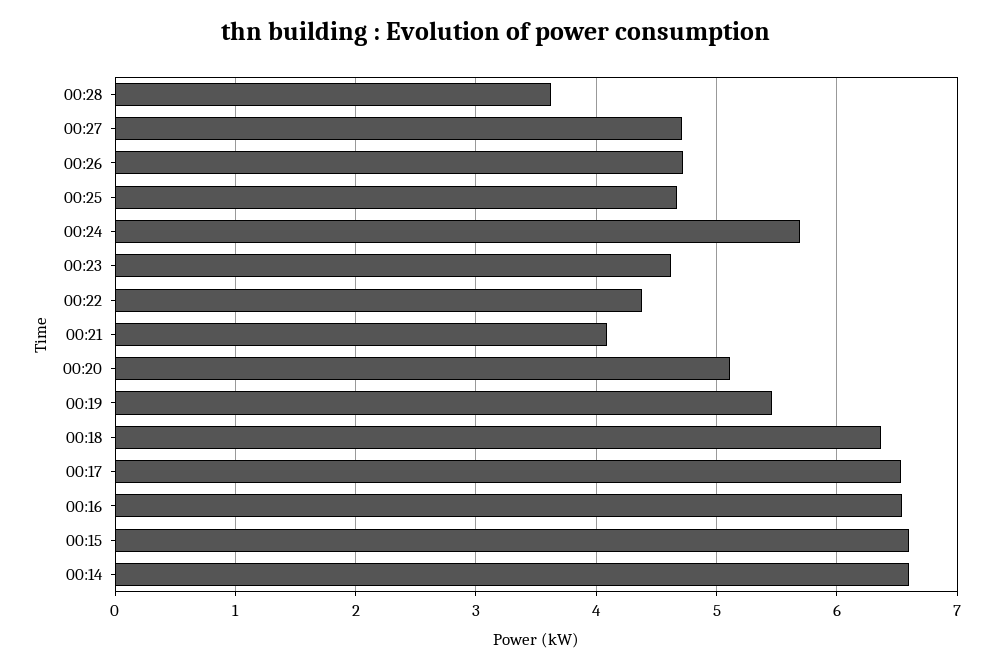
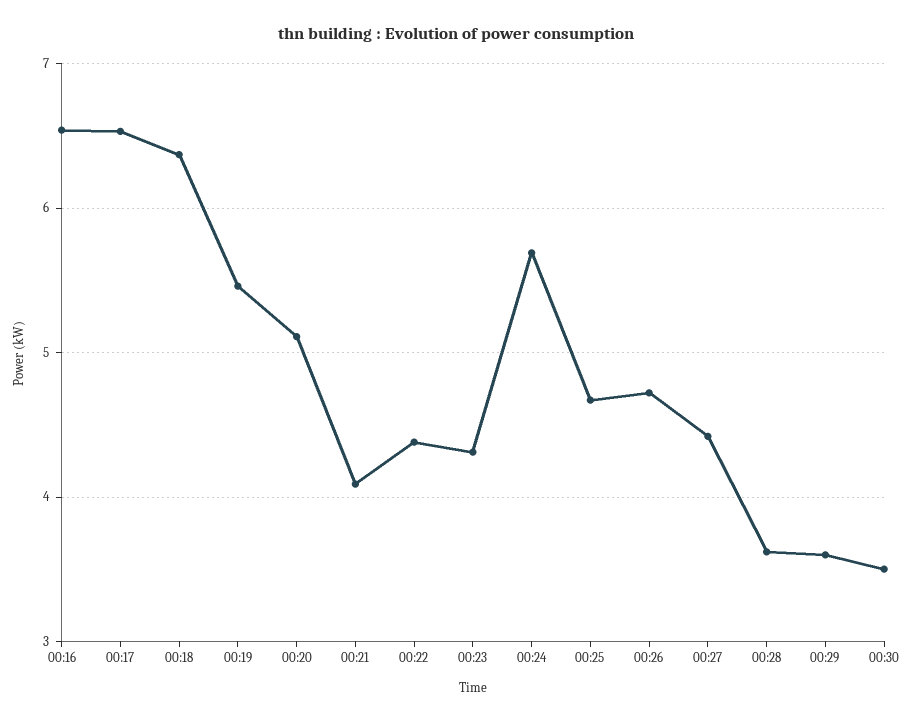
00:27: 4.7 -> 4.4
00:23: 4.6 -> 4.3
00:15: 6.6 -> none
00:14: 6.6 -> none
00:29: none -> 3.6
00:30: none -> 3.5

